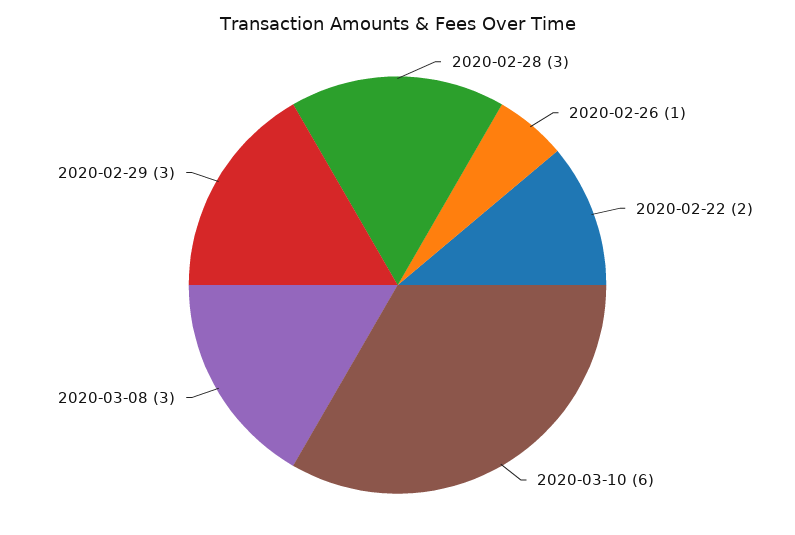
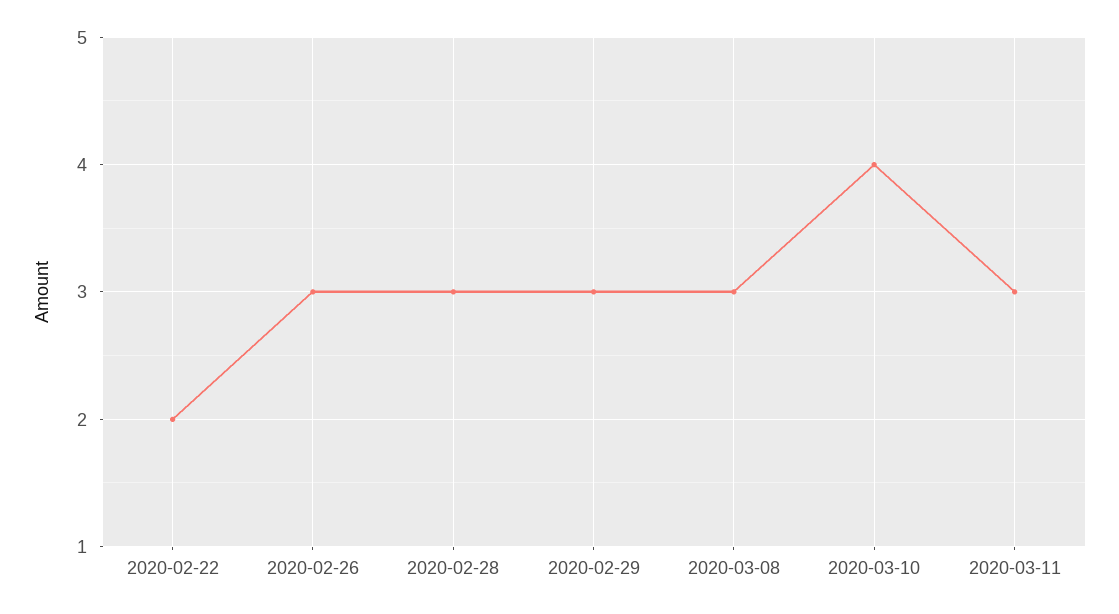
2020-02-26: 1 -> 3
2020-03-10: 6 -> 4
2020-03-11: none -> 3

